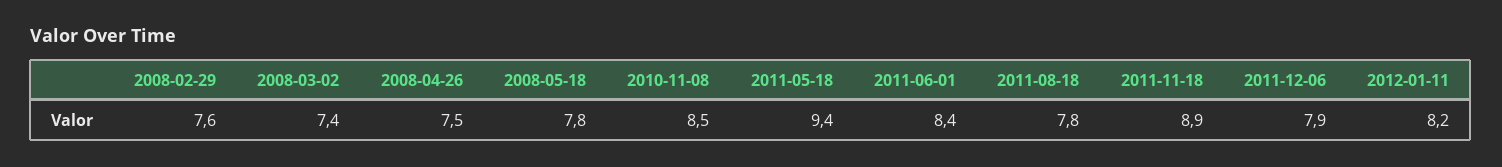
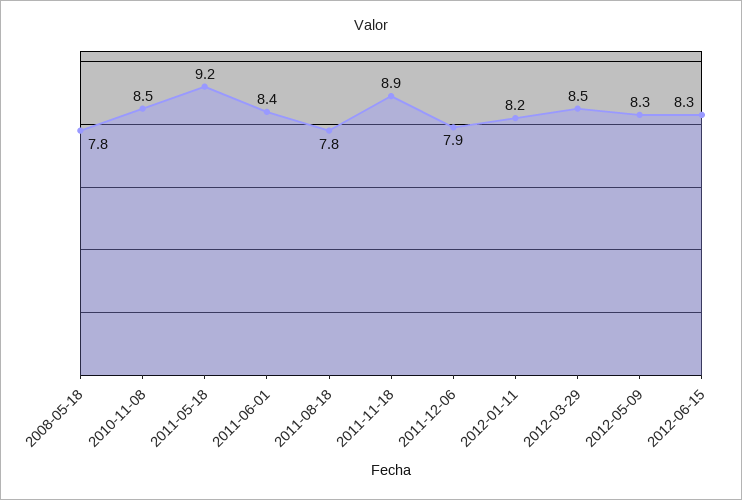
2008-02-29: 7.6 -> none
2008-03-02: 7.4 -> none
2008-04-26: 7.5 -> none
2011-05-18: 9.4 -> 9.2
2012-03-29: none -> 8.5
2012-05-09: none -> 8.3
2012-06-15: none -> 8.3

